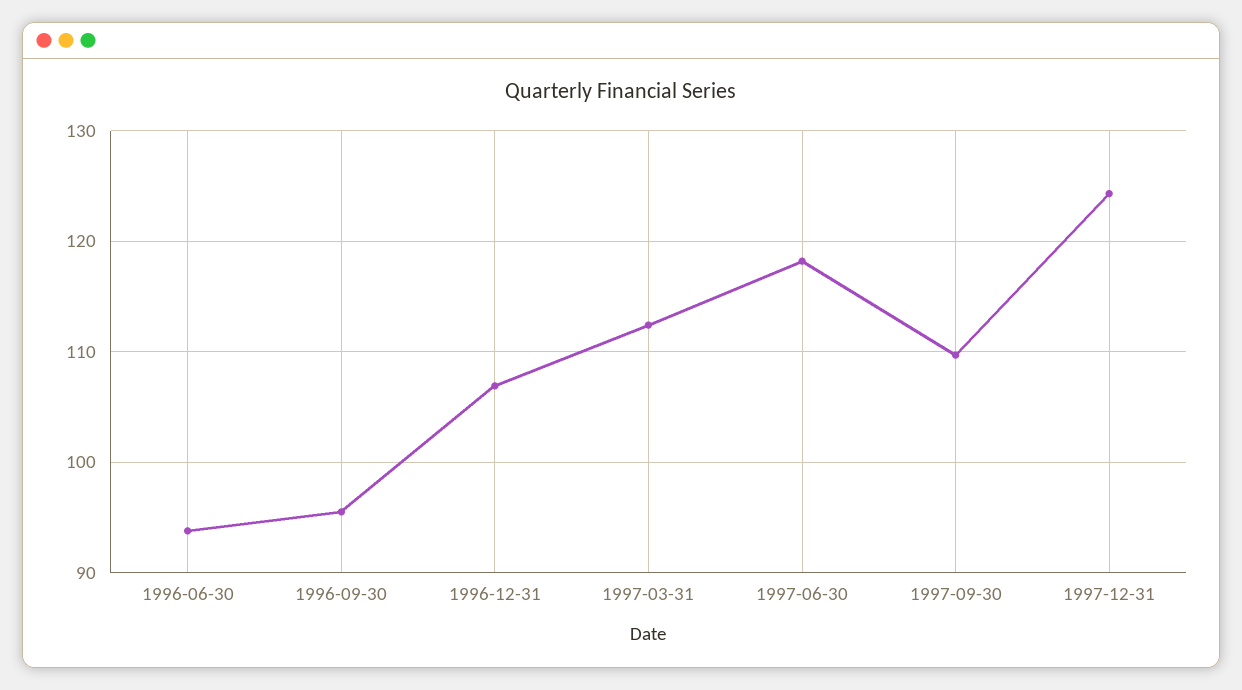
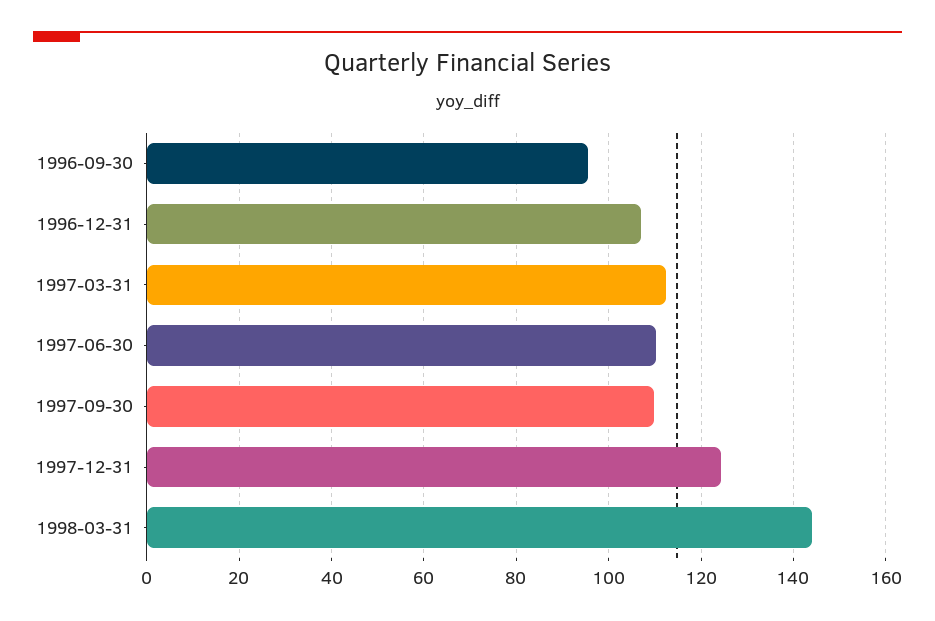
1996-06-30: 94 -> none
1997-06-30: 118 -> 110
1998-03-31: none -> 144

